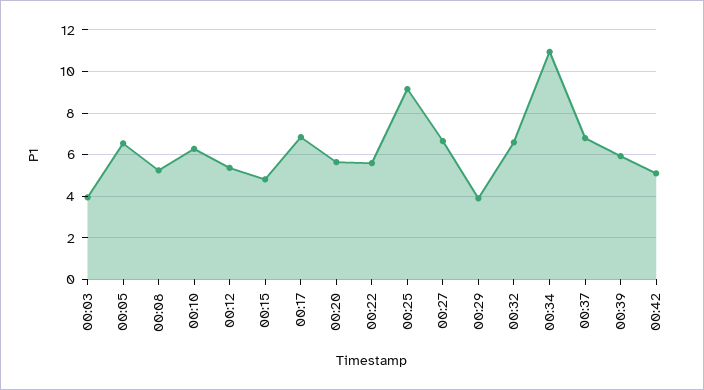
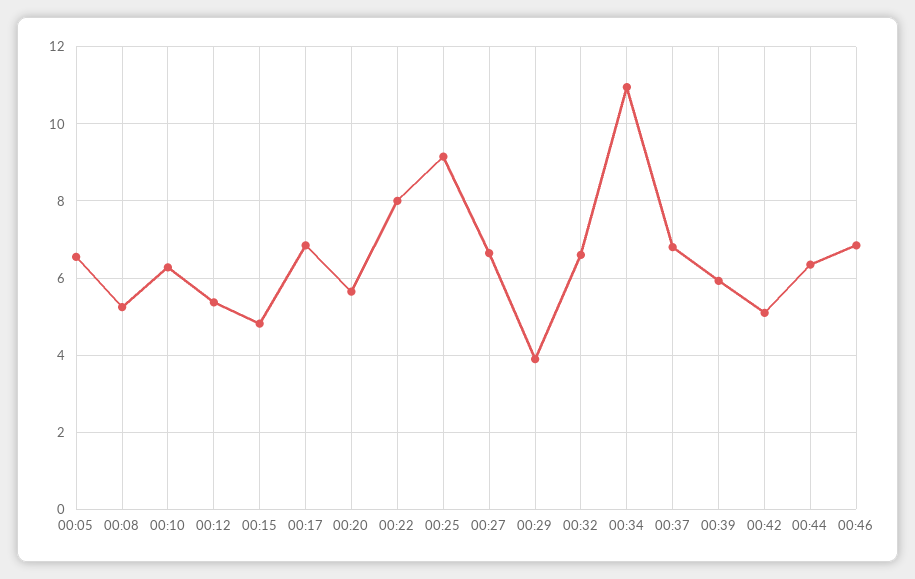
00:03: 4 -> none
00:22: 5.5 -> 8
00:44: none -> 6.4
00:46: none -> 6.8

